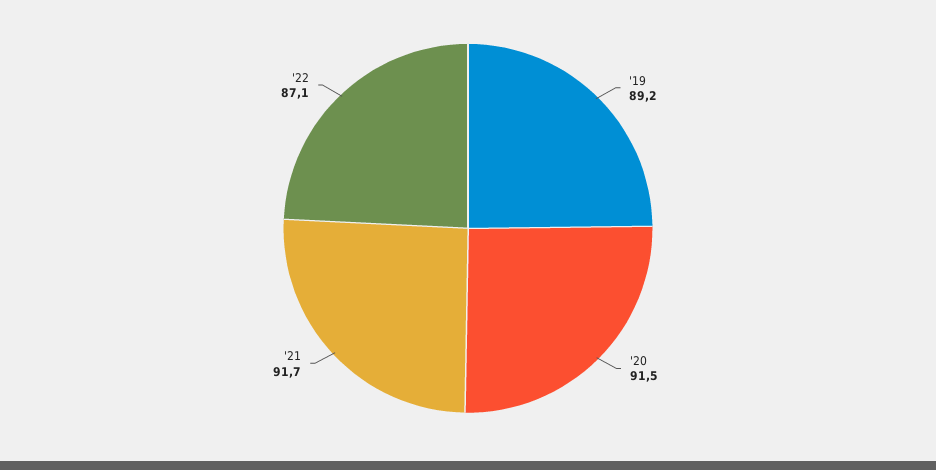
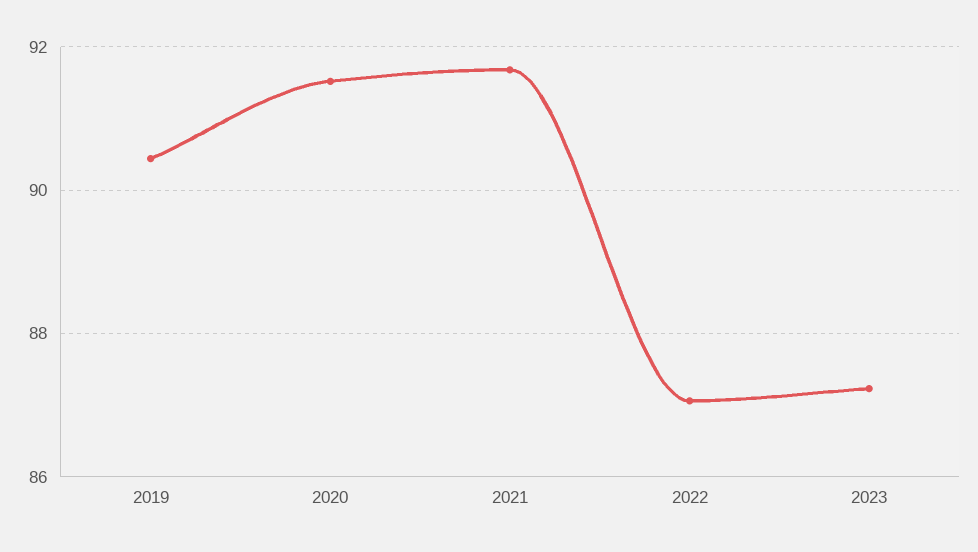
'19: 89.2 -> 90.4
2023: none -> 87.2

